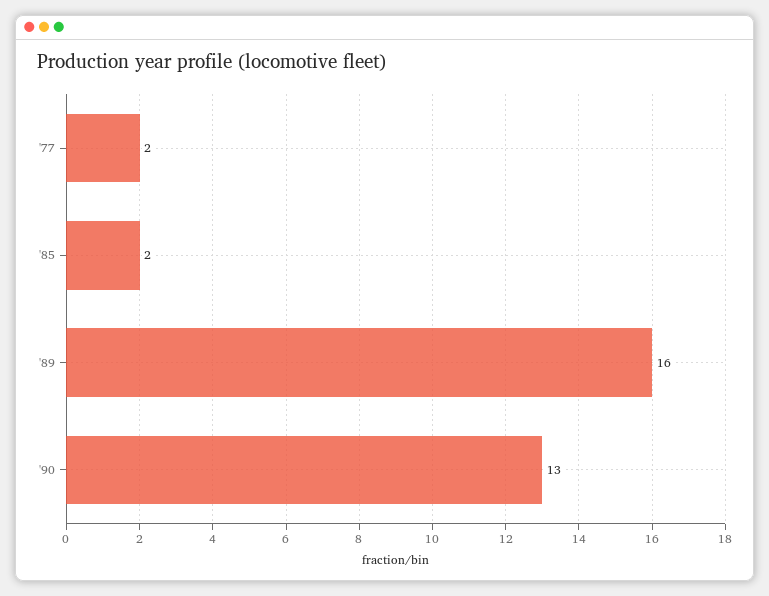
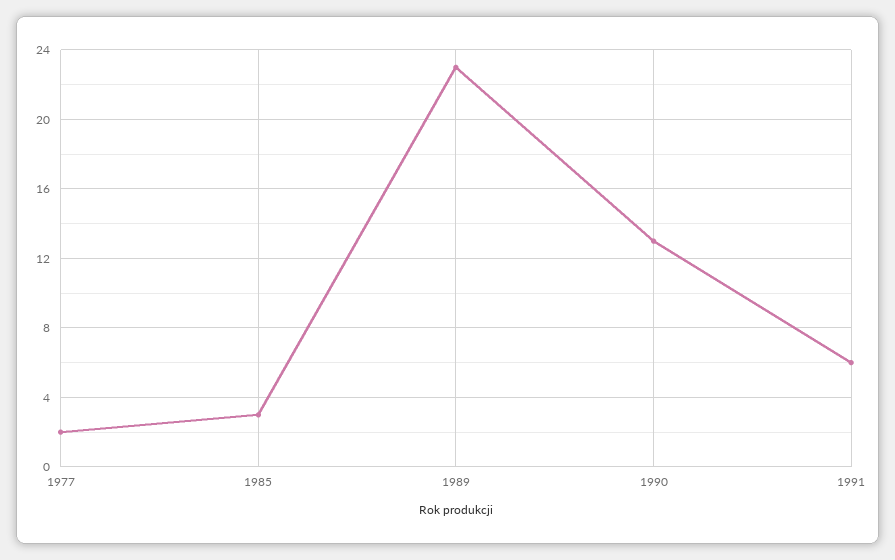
'85: 2 -> 3
'89: 16 -> 23
1991: none -> 6

